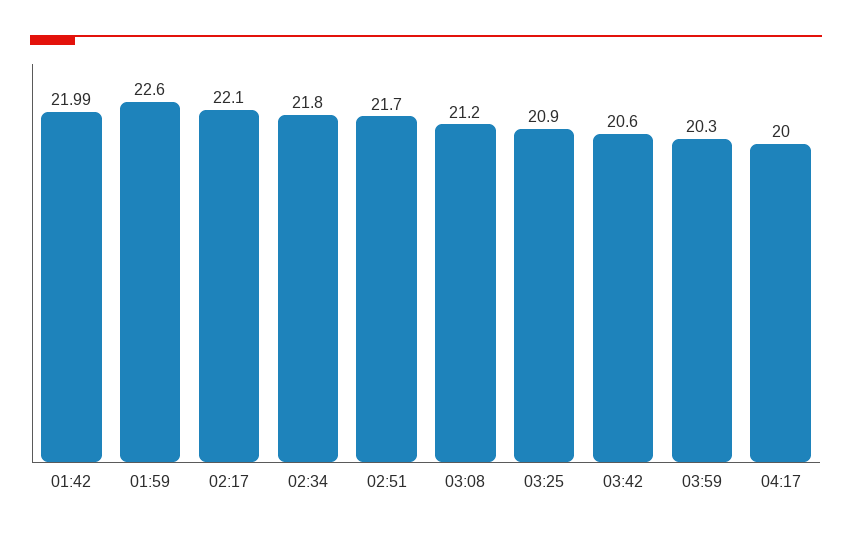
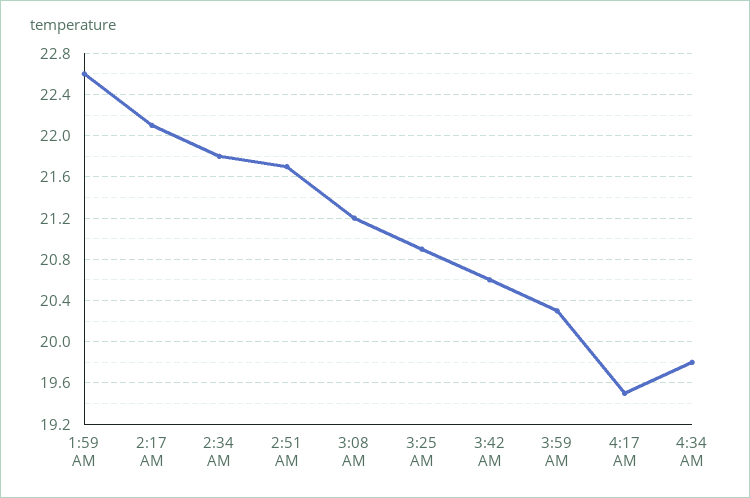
01:42: 21.99 -> none
04:17: 20 -> 19.5
4:34 AM: none -> 19.8

